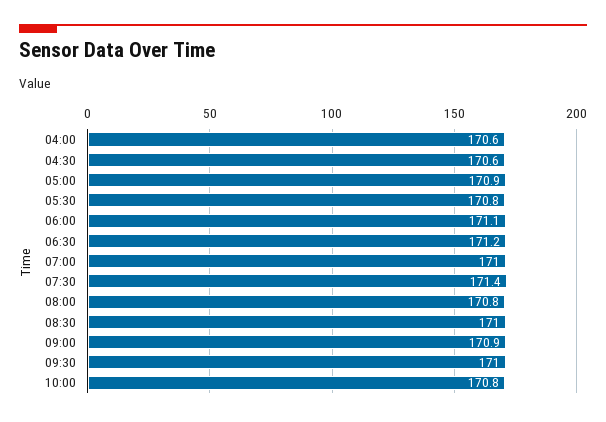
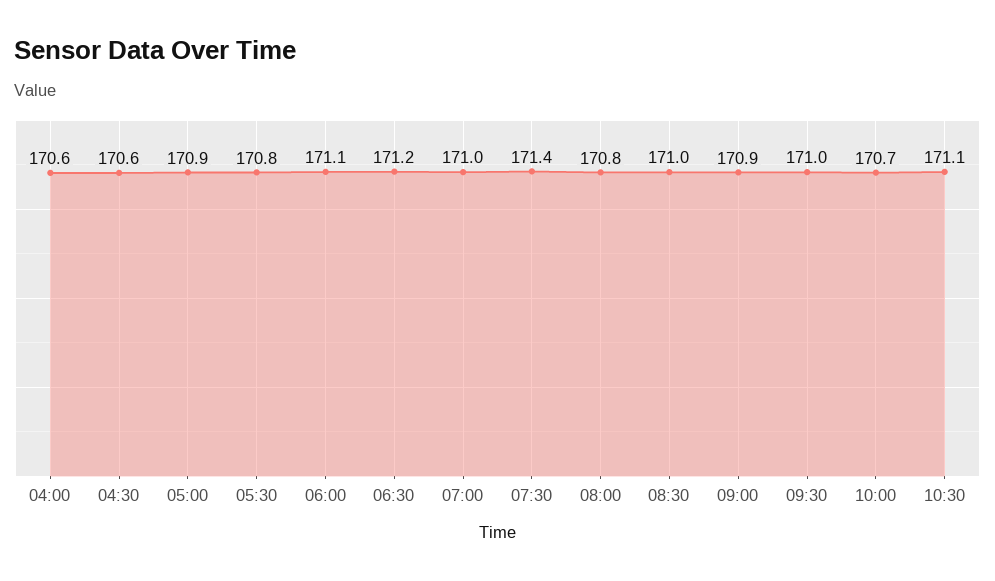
10:00: 170.8 -> 170.7
10:30: none -> 171.1

